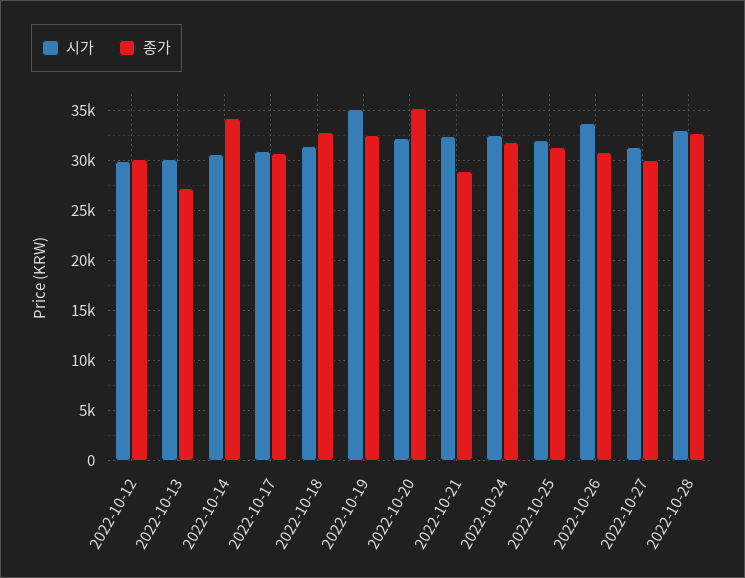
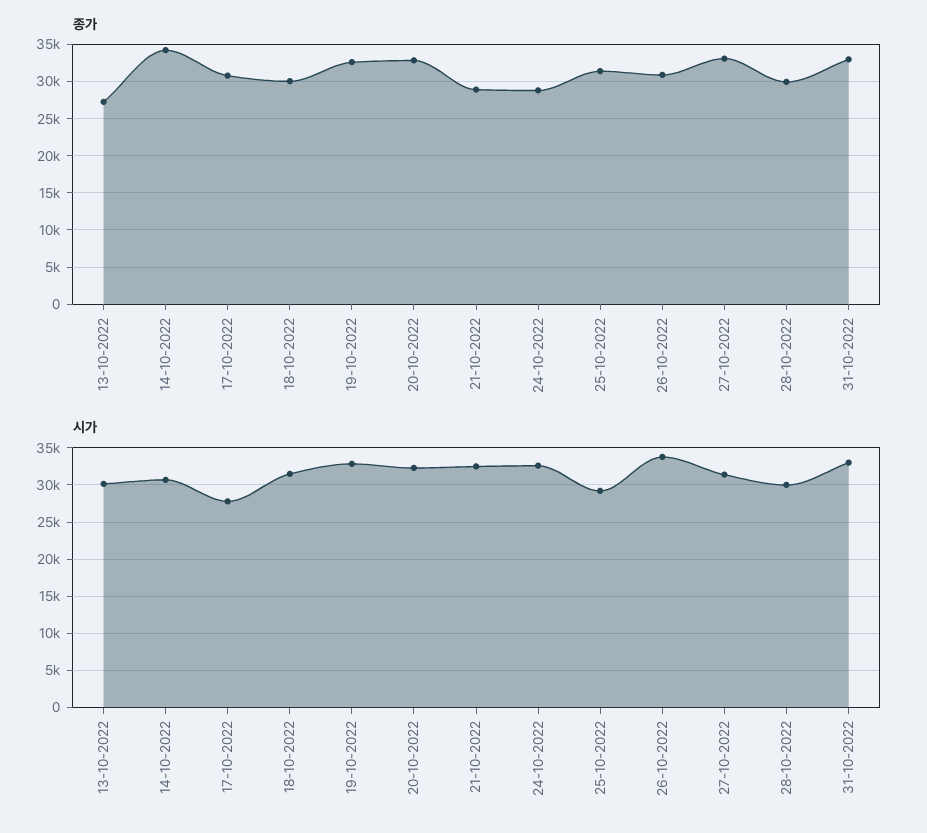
시가, 2022-10-12: 30000 -> none
종가, 2022-10-12: 30000 -> none
시가, 2022-10-17: 31000 -> 28000
종가, 2022-10-18: 33000 -> 30000
시가, 2022-10-19: 35000 -> 33000
종가, 2022-10-20: 35000 -> 33000
종가, 2022-10-24: 32000 -> 29000
시가, 2022-10-25: 32000 -> 29000
종가, 2022-10-27: 30000 -> 33000
시가, 2022-10-28: 33000 -> 30000
종가, 2022-10-28: 33000 -> 30000
종가, 31-10-2022: none -> 33000
시가, 31-10-2022: none -> 33000

